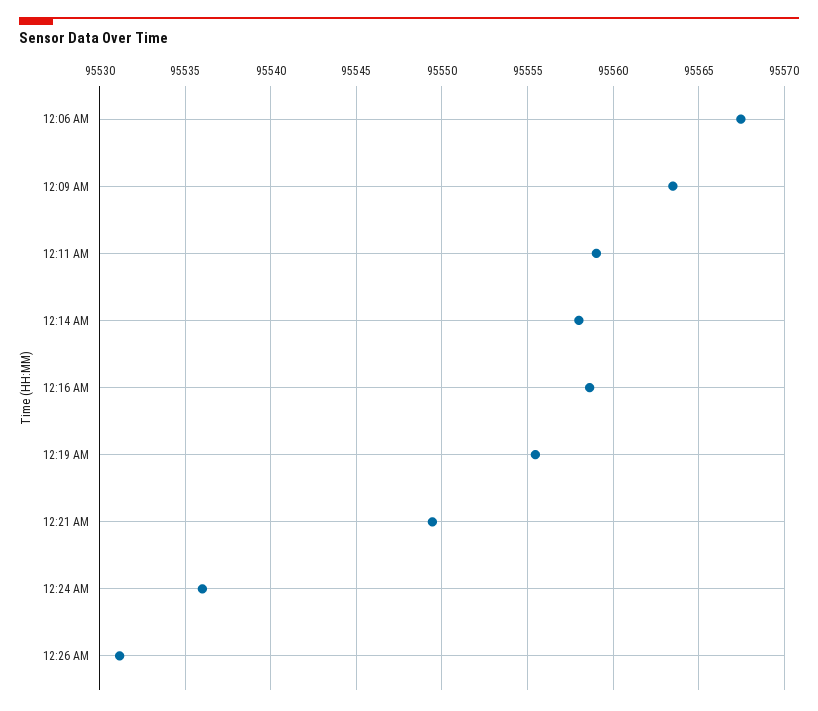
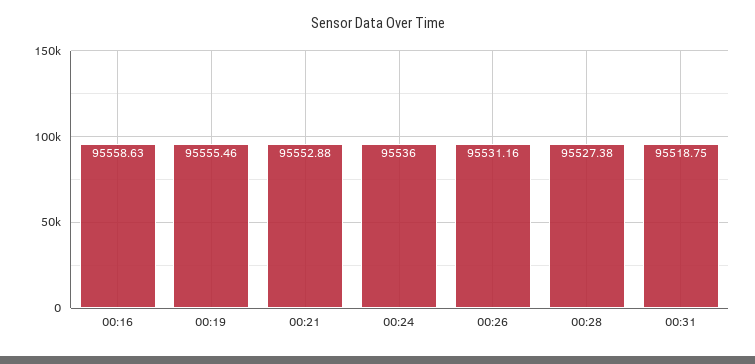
12:06 AM: 95567.5 -> none
12:09 AM: 95563.5 -> none
12:11 AM: 95559 -> none
12:14 AM: 95558 -> none
12:21 AM: 95549.5 -> 95552.88
00:28: none -> 95527.38
00:31: none -> 95518.75

